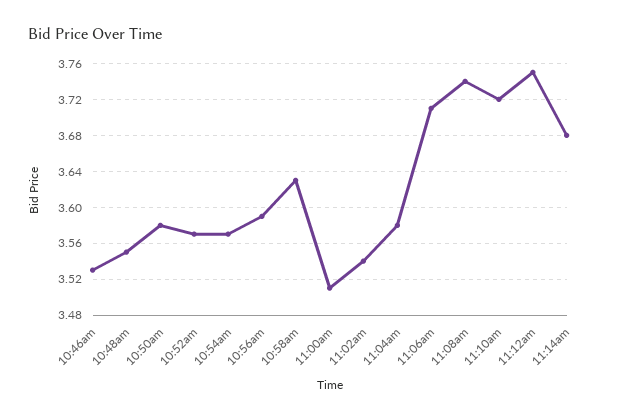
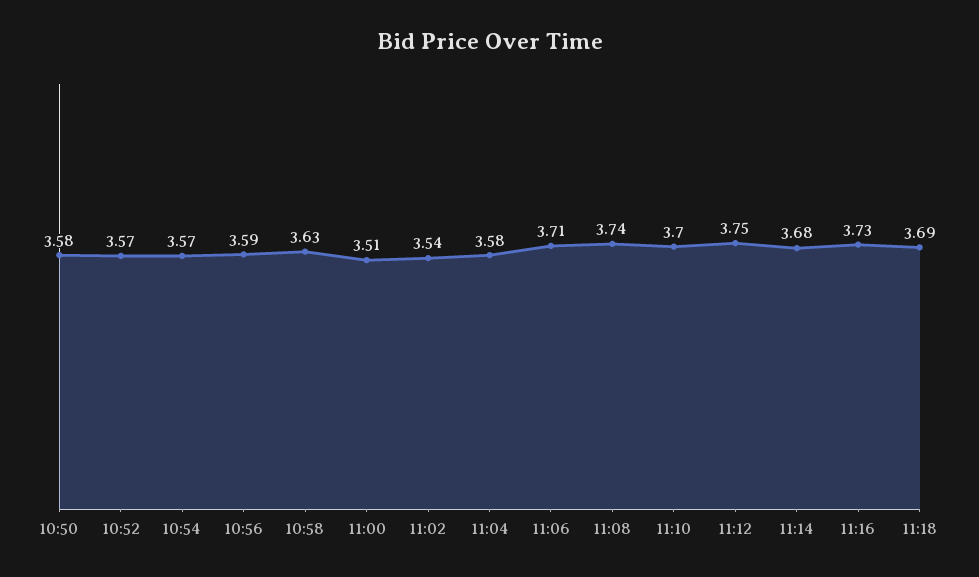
10:46am: 3.53 -> none
10:48am: 3.55 -> none
11:10am: 3.72 -> 3.7
11:16: none -> 3.73
11:18: none -> 3.69

